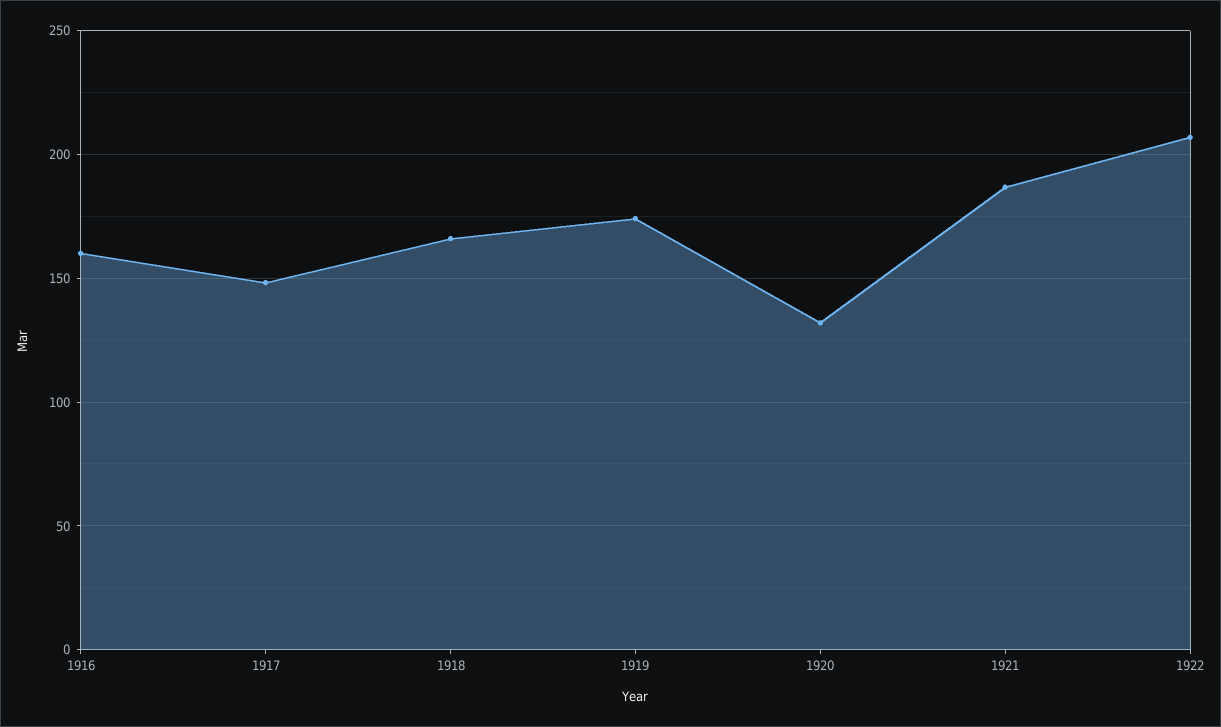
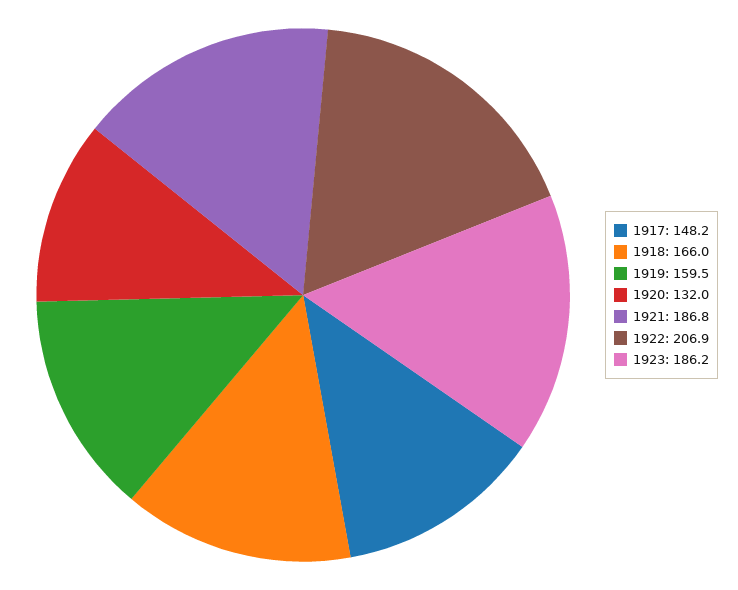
1916: 160 -> none
1919: 175 -> 159.5
1923: none -> 186.2

